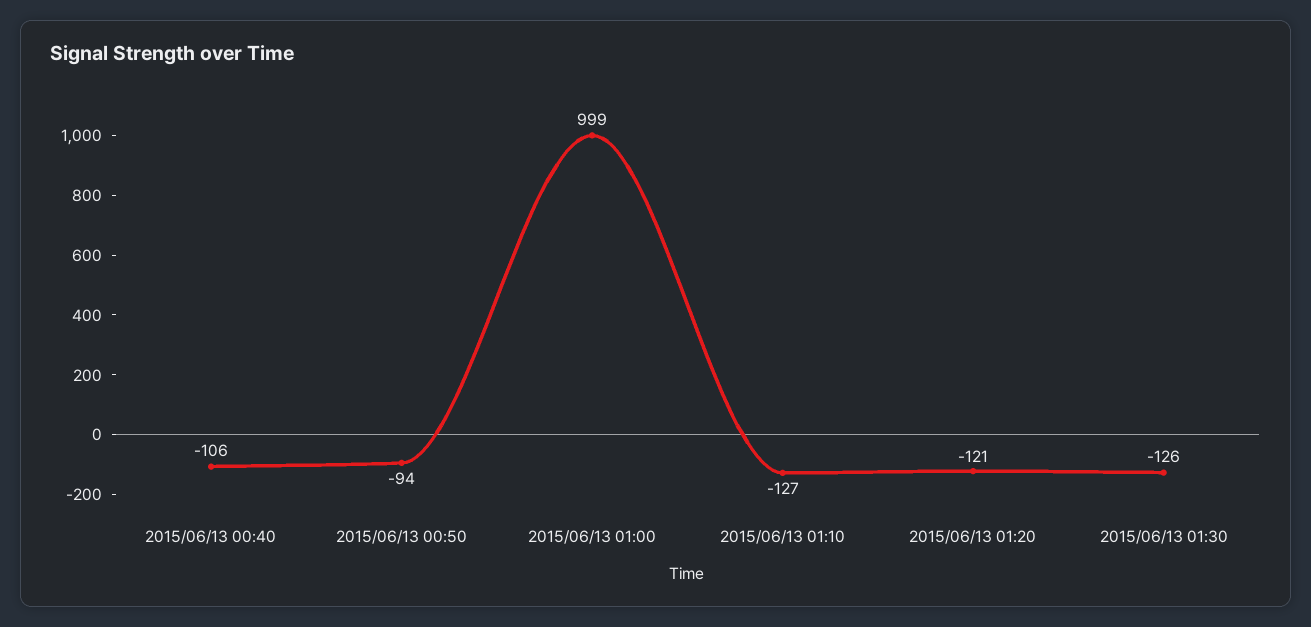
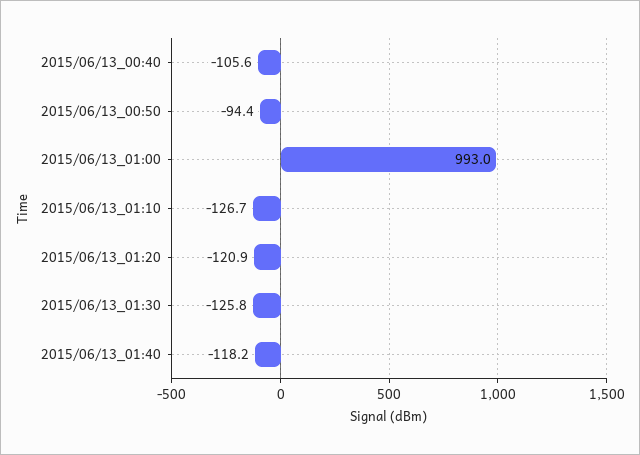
2015/06/13 01:00: 999 -> 993
2015/06/13_01:40: none -> -118.2

